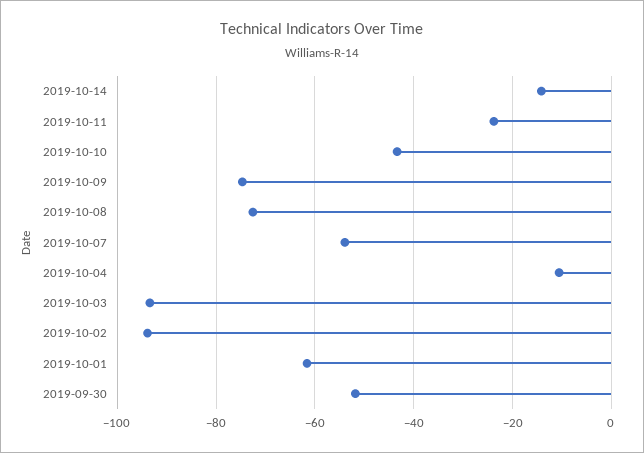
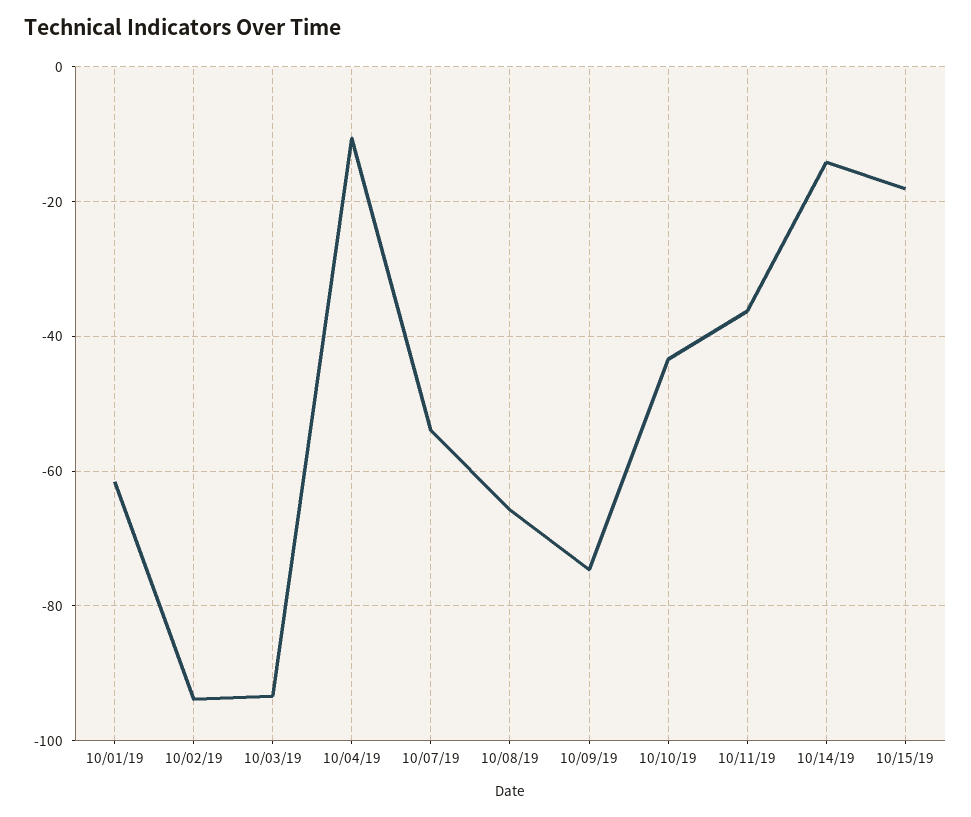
2019-10-11: -24 -> -36
2019-10-08: -72 -> -66
2019-09-30: -52 -> none
10/15/19: none -> -18

